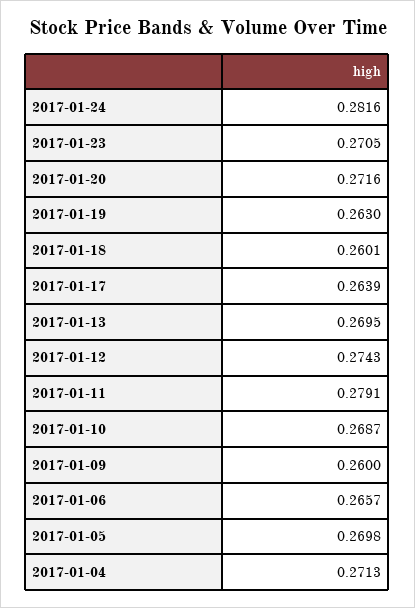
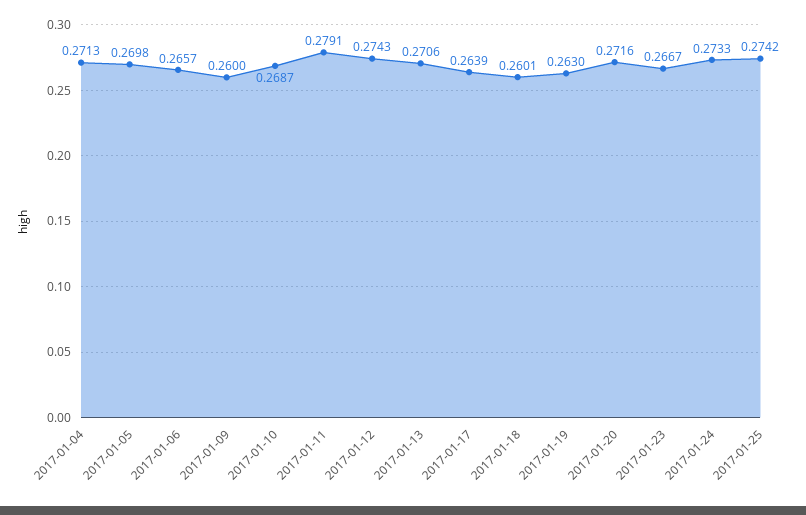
2017-01-24: 0.2816 -> 0.2733
2017-01-23: 0.2705 -> 0.2667
2017-01-13: 0.2695 -> 0.2706
2017-01-25: none -> 0.2742

